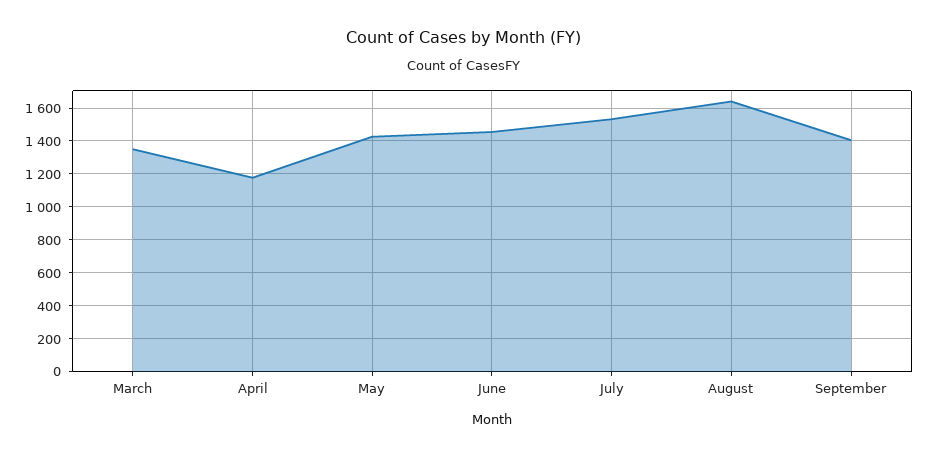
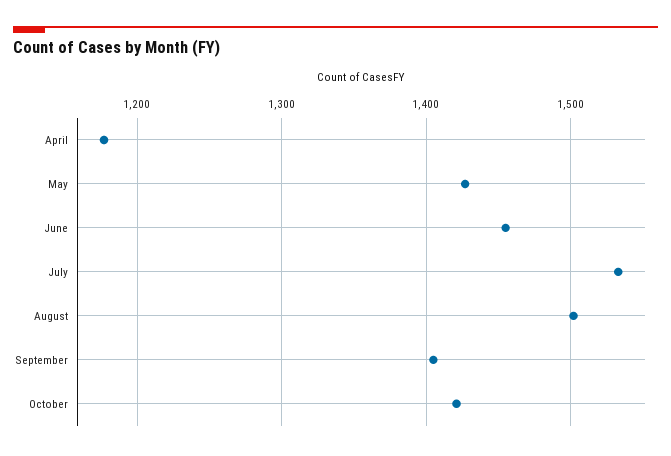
March: 1350 -> none
August: 1650 -> 1500
October: none -> 1420

